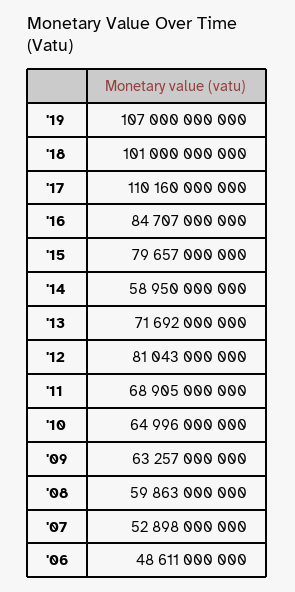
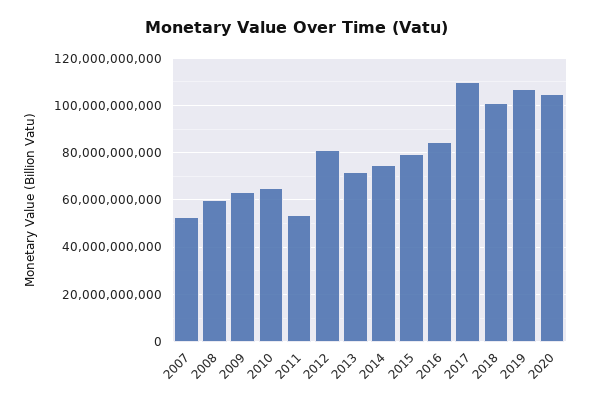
'14: 58950000000 -> 75000000000
'11: 68905000000 -> 55000000000
'06: 48611000000 -> none
2020: none -> 105000000000

